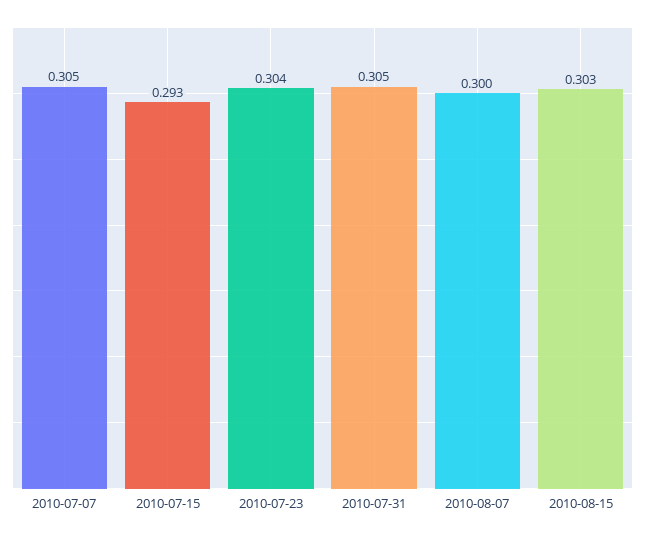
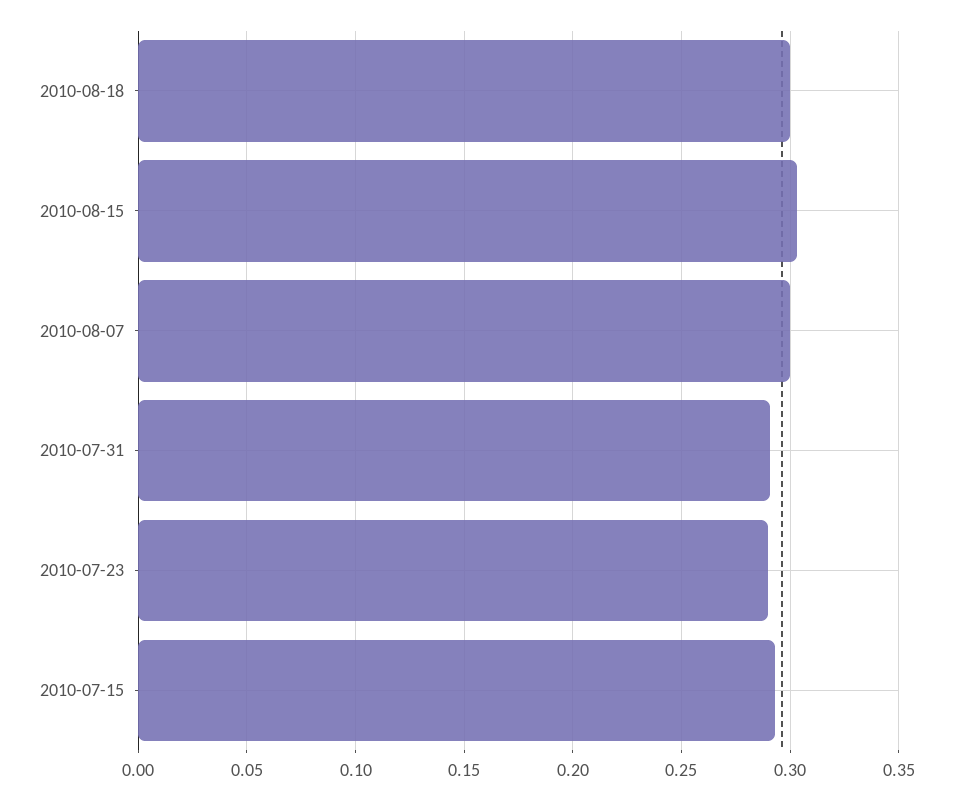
2010-07-07: 0.305 -> none
2010-07-23: 0.304 -> 0.29
2010-07-31: 0.305 -> 0.29
2010-08-18: none -> 0.3

